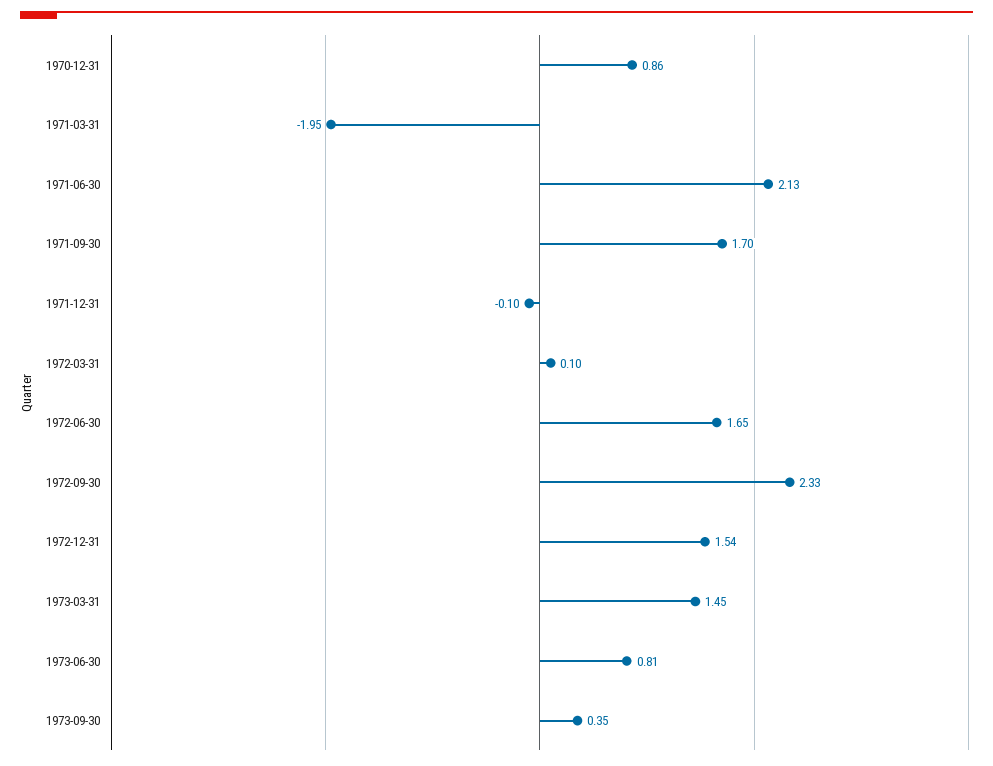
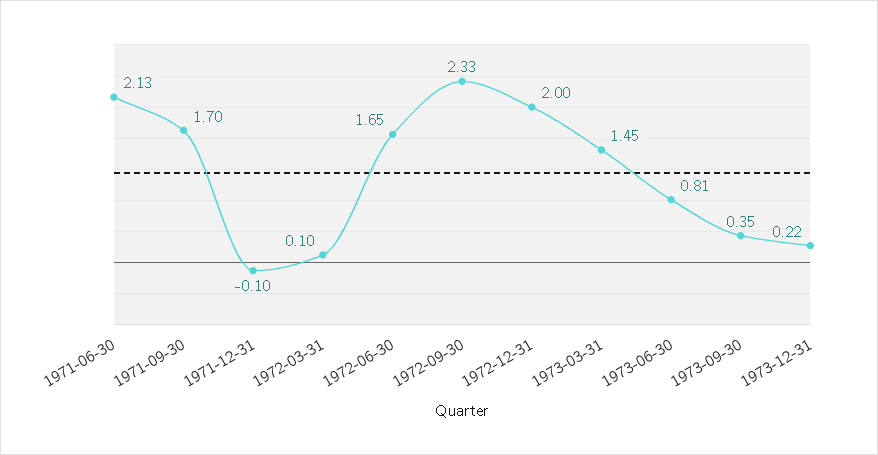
1970-12-31: 0.86 -> none
1971-03-31: -1.95 -> none
1972-12-31: 1.54 -> 2
1973-12-31: none -> 0.22

